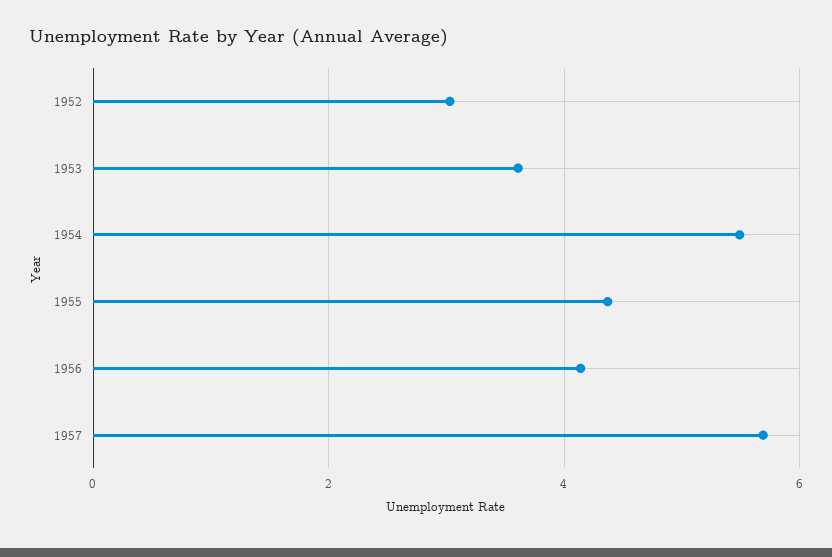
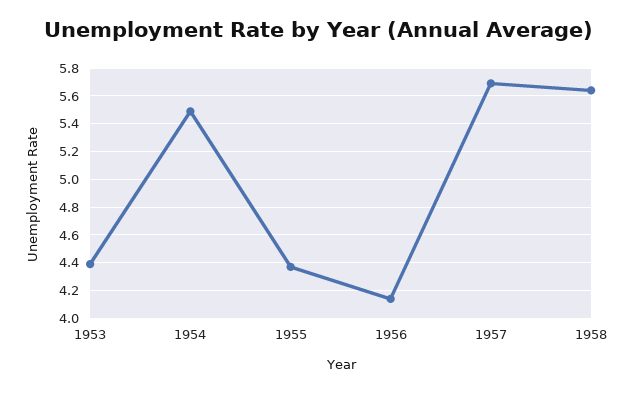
1952: 3 -> none
1953: 3.6 -> 4.4
1958: none -> 5.65

